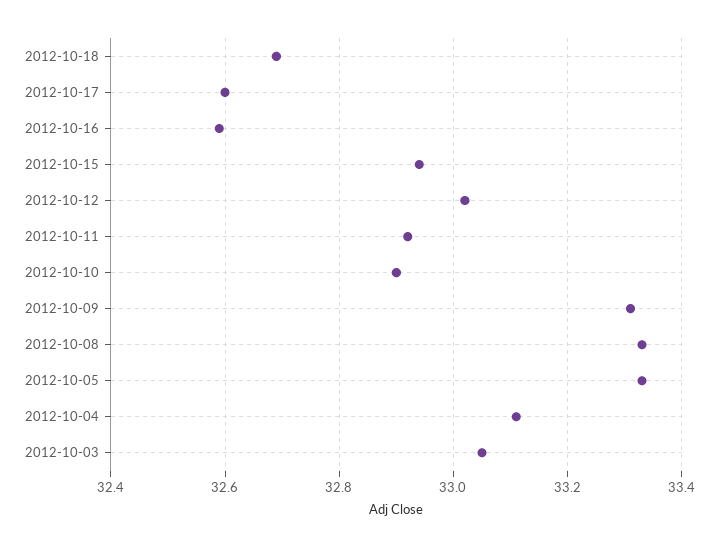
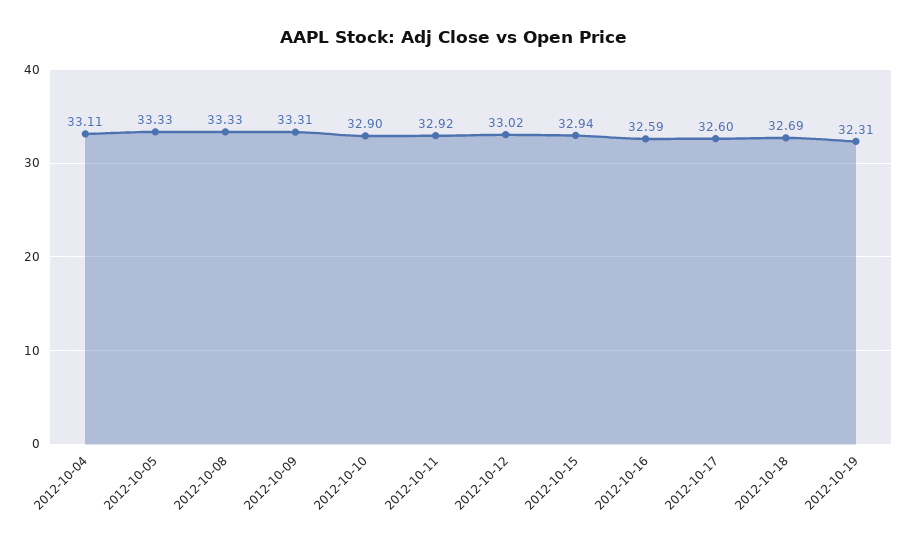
2012-10-03: 33.05 -> none
2012-10-19: none -> 32.31

